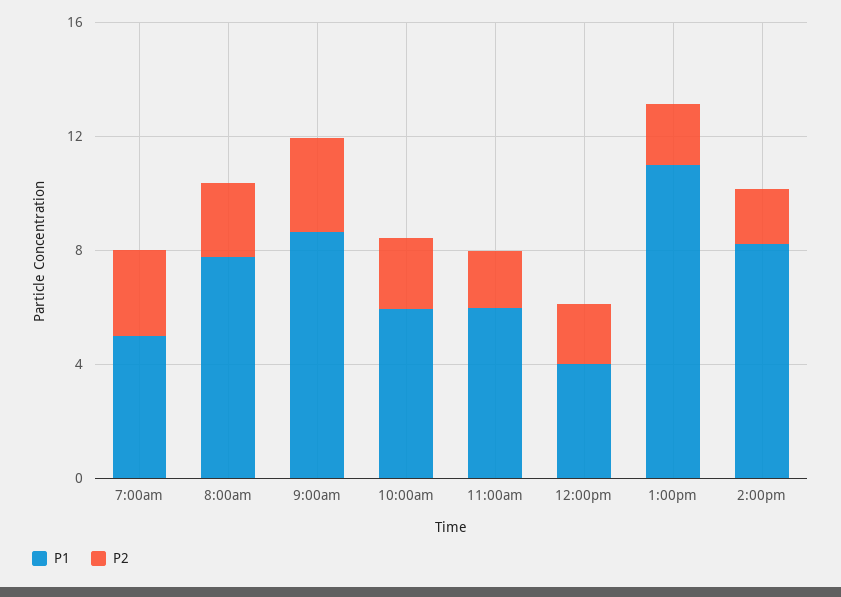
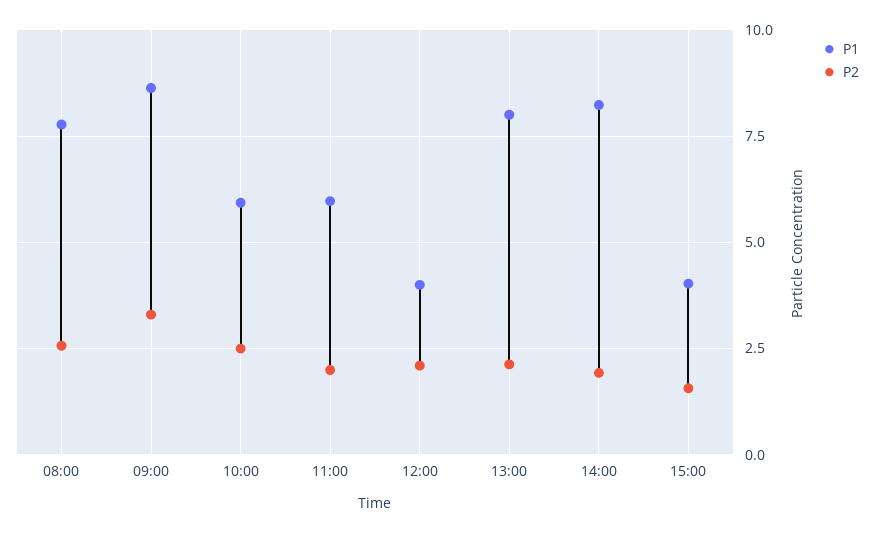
P1, 7:00am: 5 -> none
P2, 7:00am: 3 -> none
P1, 1:00pm: 11 -> 8
P1, 15:00: none -> 4
P2, 15:00: none -> 1.5

